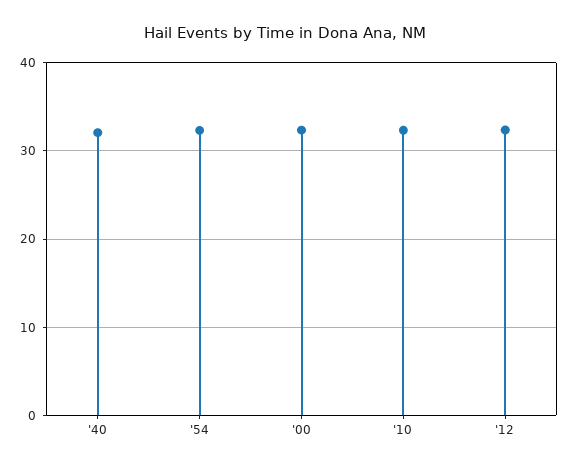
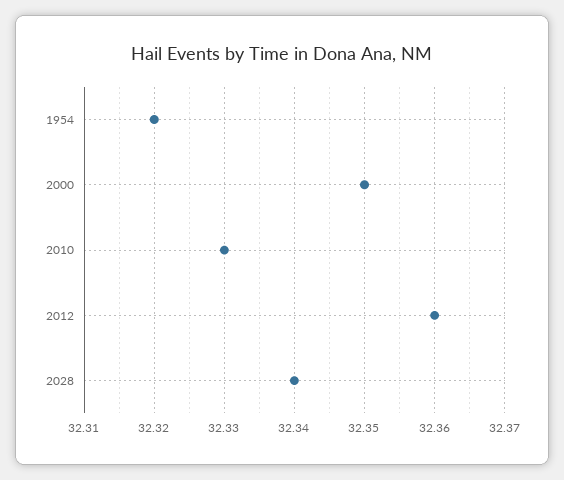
'40: 32 -> none
2028: none -> 32.34

